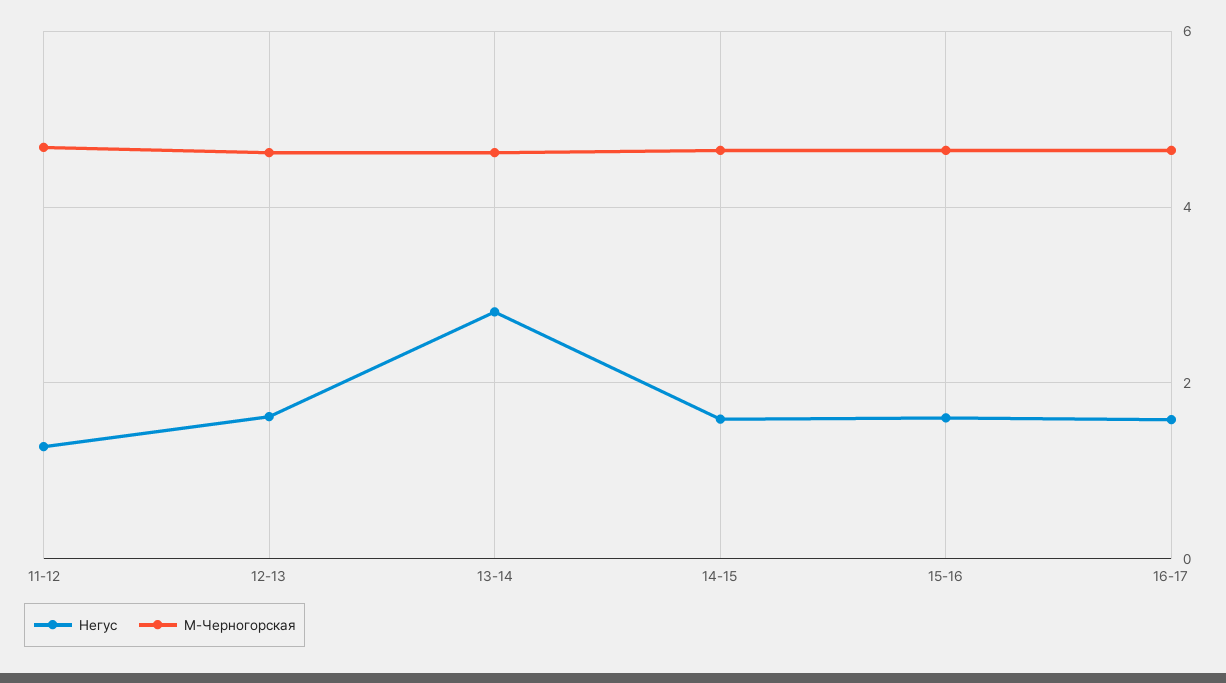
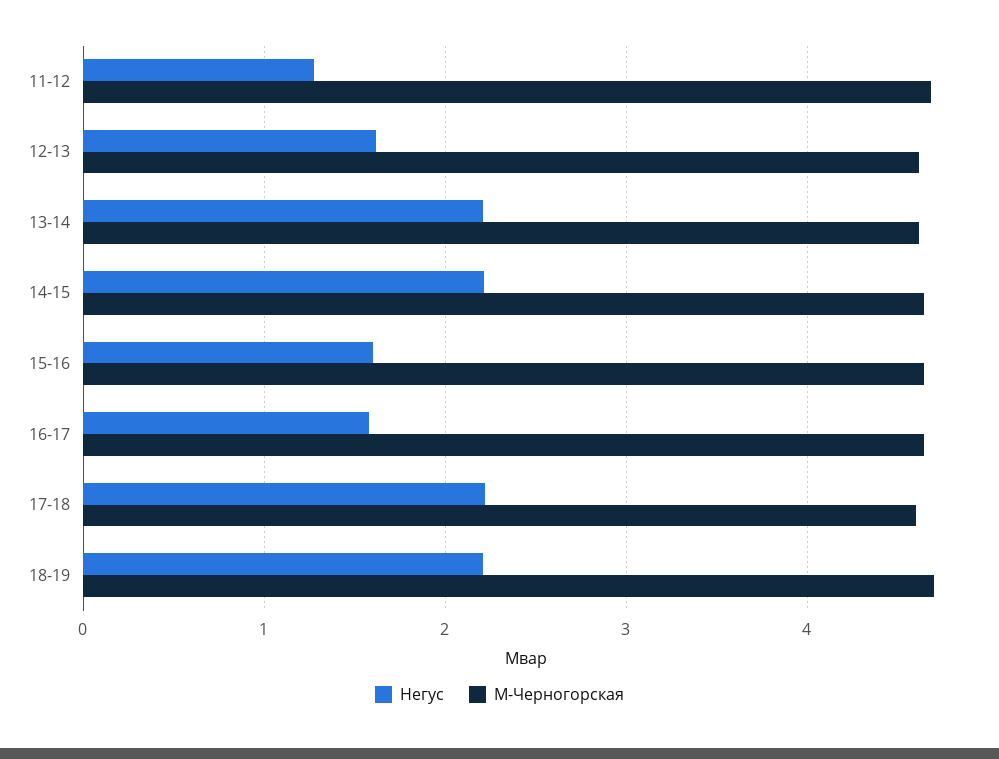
Негус, 13-14: 2.8 -> 2.2
Негус, 14-15: 1.6 -> 2.2
Негус, 17-18: none -> 2.2
М-Черногорская, 17-18: none -> 4.6
Негус, 18-19: none -> 2.2
М-Черногорская, 18-19: none -> 4.7

